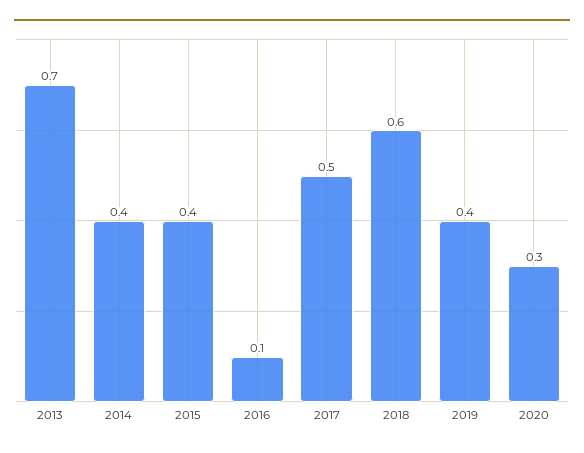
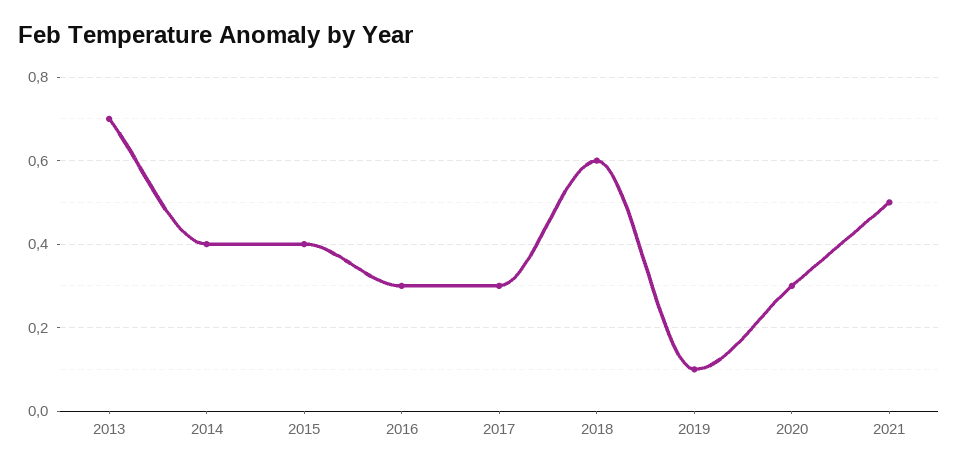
2016: 0.1 -> 0.3
2017: 0.5 -> 0.3
2019: 0.4 -> 0.1
2021: none -> 0.5

